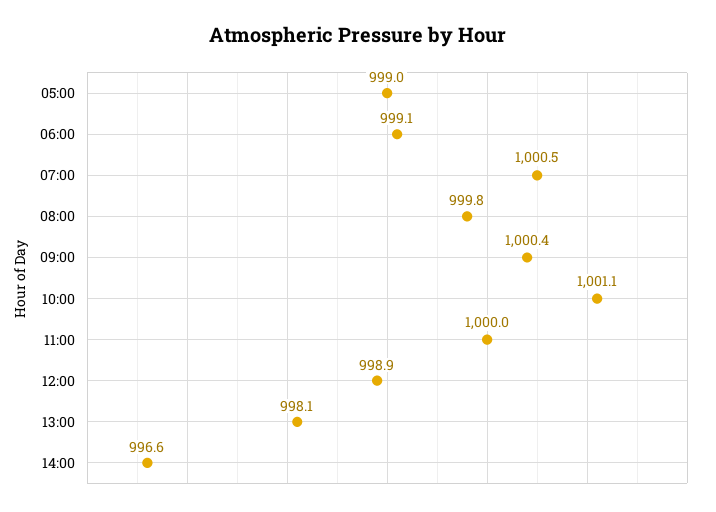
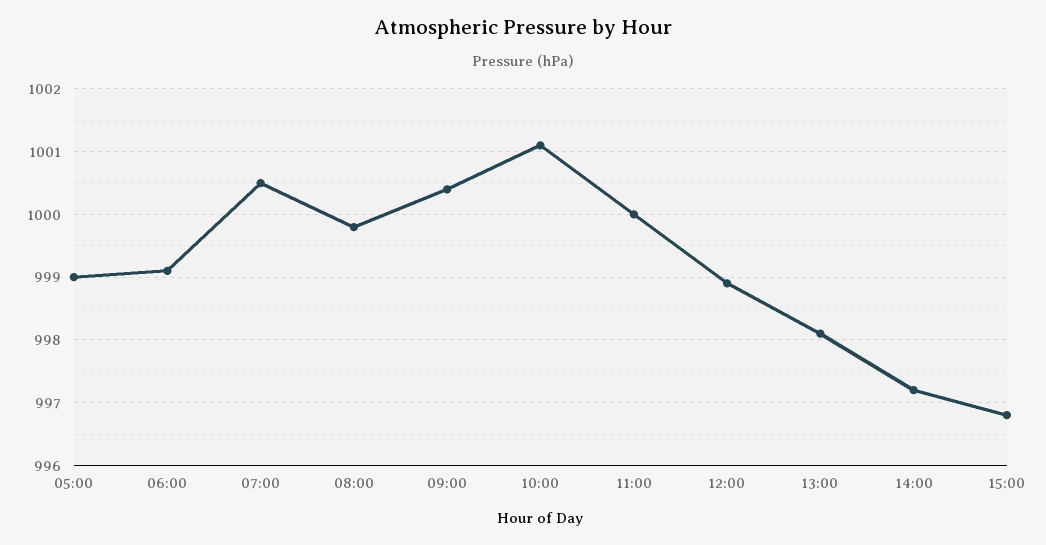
14:00: 996.6 -> 997.2
15:00: none -> 996.8

